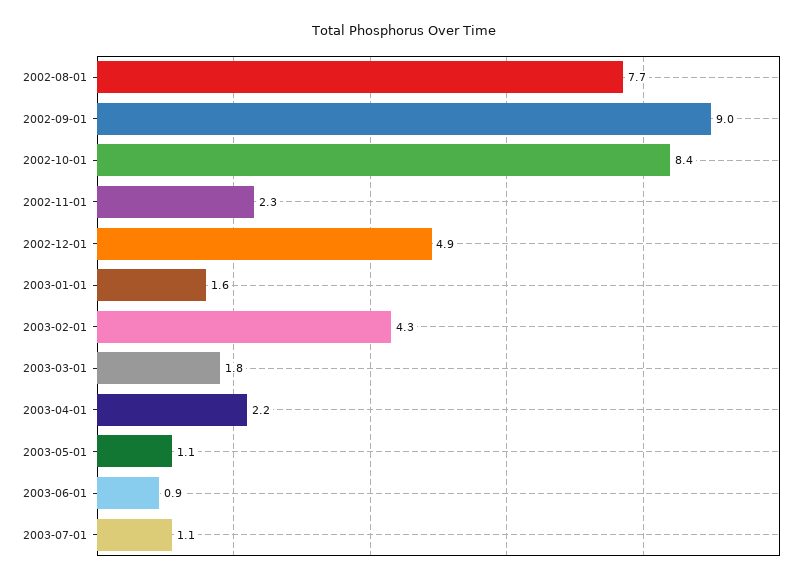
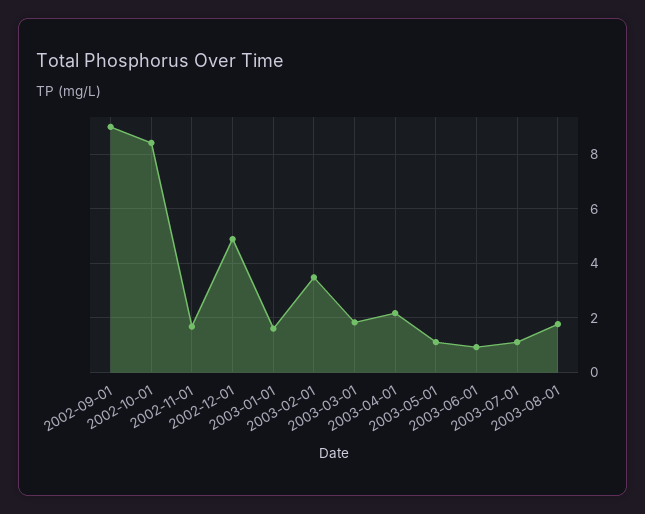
2002-08-01: 7.7 -> none
2002-11-01: 2.3 -> 1.75
2003-02-01: 4.3 -> 3.5
2003-08-01: none -> 1.75

